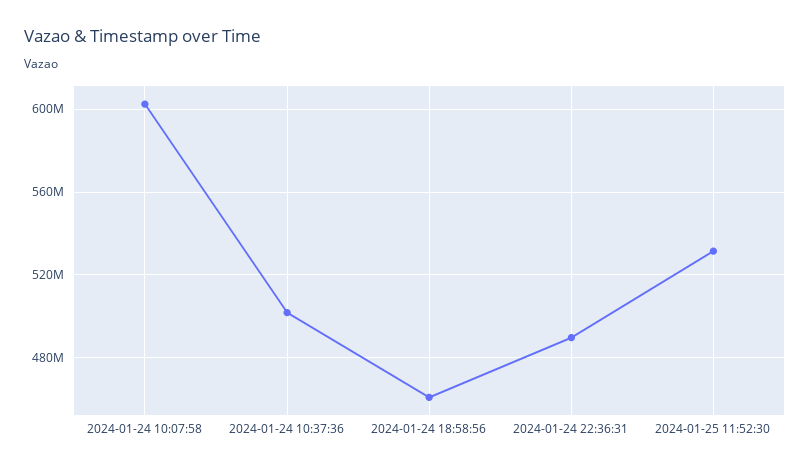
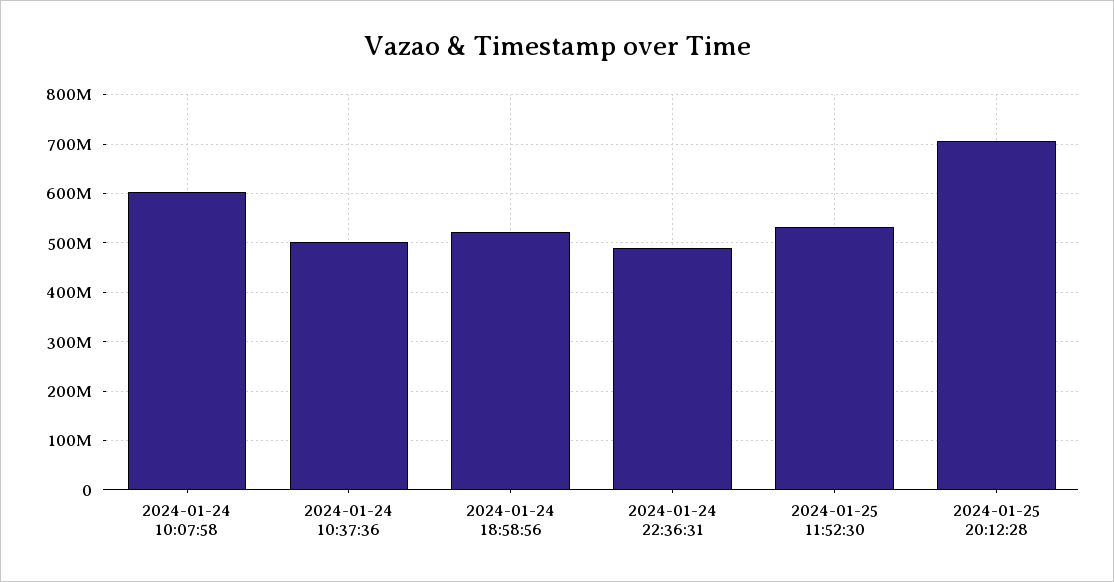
2024-01-24 18:58:56: 460000000 -> 520000000
2024-01-25 20:12:28: none -> 700000000

